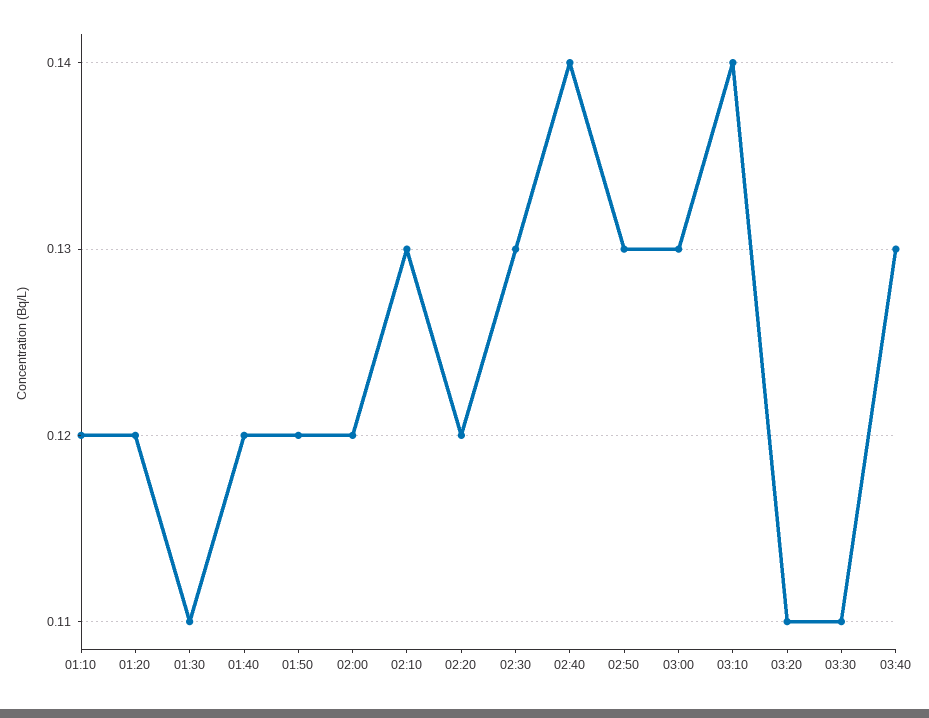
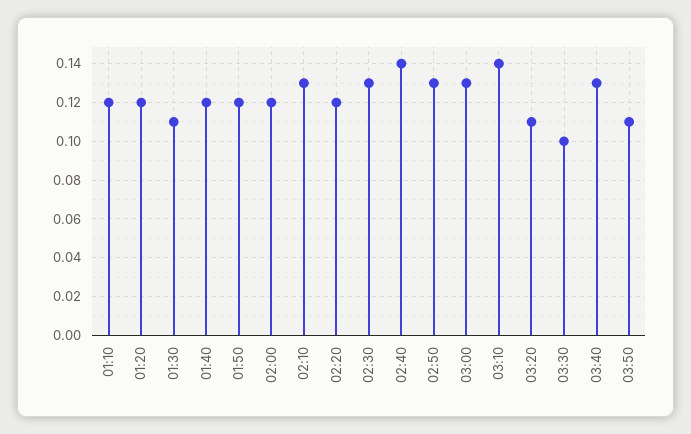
03:30: 0.11 -> 0.1
03:50: none -> 0.11

